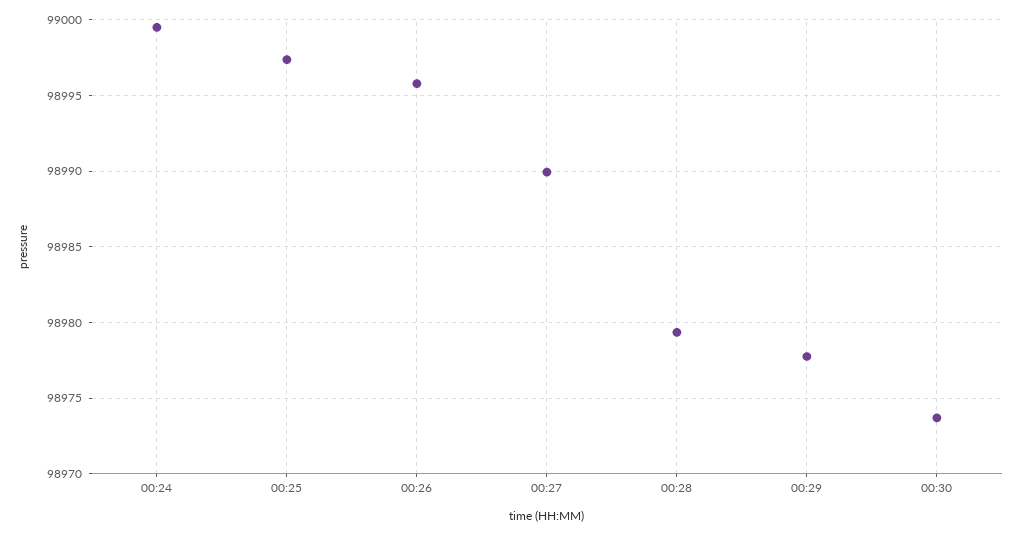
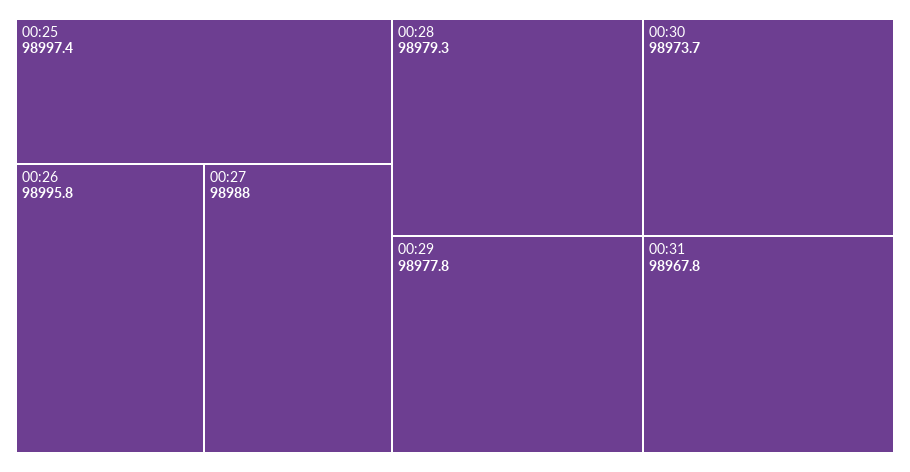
00:24: 98999.5 -> none
00:27: 98990 -> 98988
00:31: none -> 98967.8

